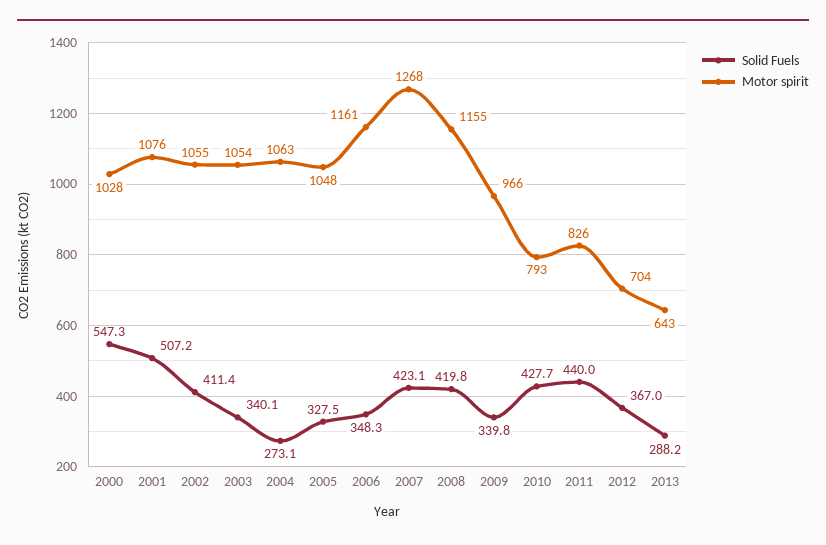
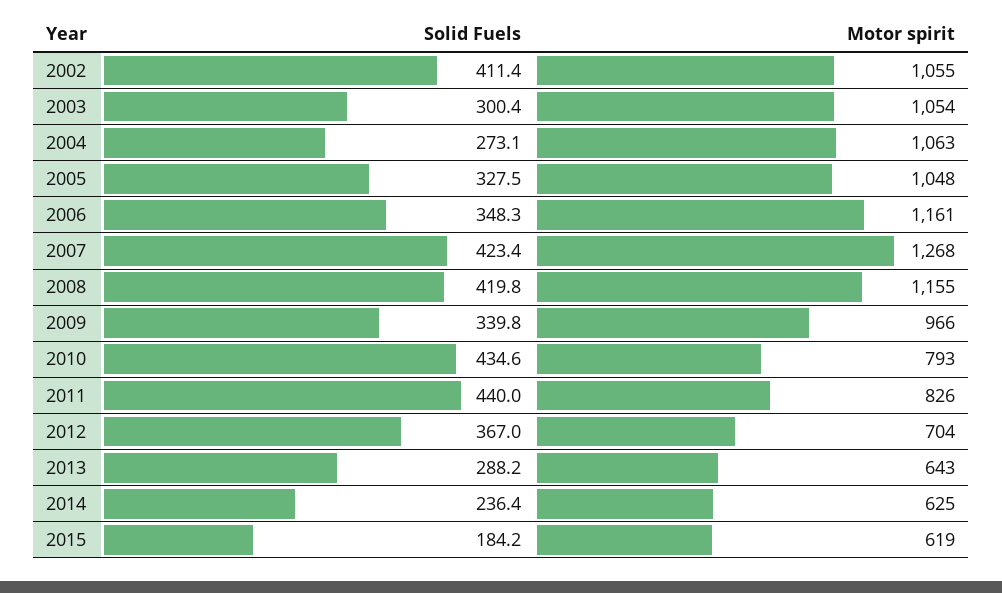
Solid Fuels, 2000: 547.3 -> none
Motor spirit, 2000: 1028 -> none
Solid Fuels, 2001: 507.2 -> none
Motor spirit, 2001: 1076 -> none
Solid Fuels, 2003: 340.1 -> 300.4
Solid Fuels, 2007: 423.1 -> 423.4
Solid Fuels, 2010: 427.7 -> 434.6
Solid Fuels, 2014: none -> 236.4
Motor spirit, 2014: none -> 625
Solid Fuels, 2015: none -> 184.2
Motor spirit, 2015: none -> 619

